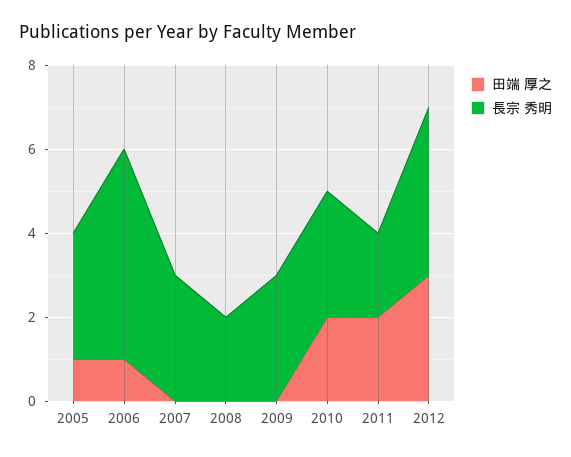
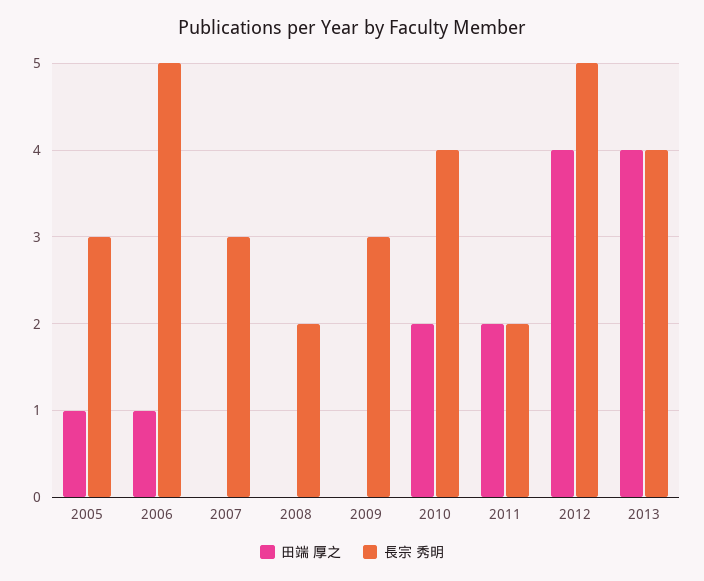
長宗 秀明, 2010: 3 -> 4
田端 厚之, 2012: 3 -> 4
長宗 秀明, 2012: 4 -> 5
田端 厚之, 2013: none -> 4
長宗 秀明, 2013: none -> 4

